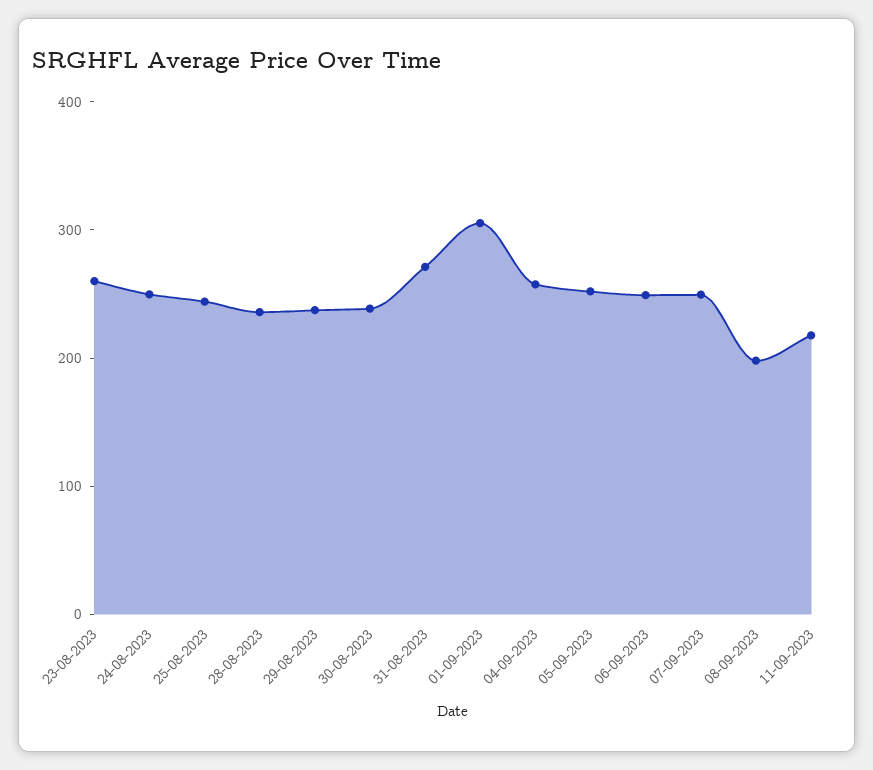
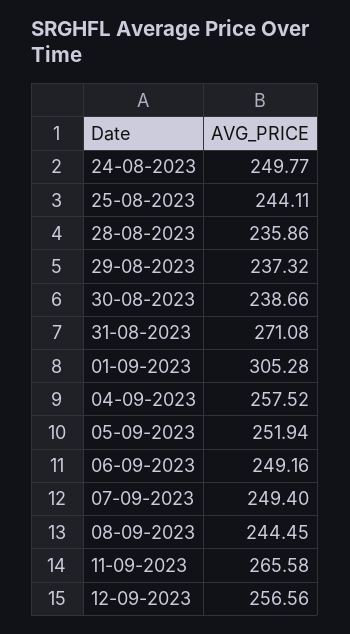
23-08-2023: 260 -> none
08-09-2023: 200 -> 244.45
11-09-2023: 220 -> 265.58
12-09-2023: none -> 256.56

